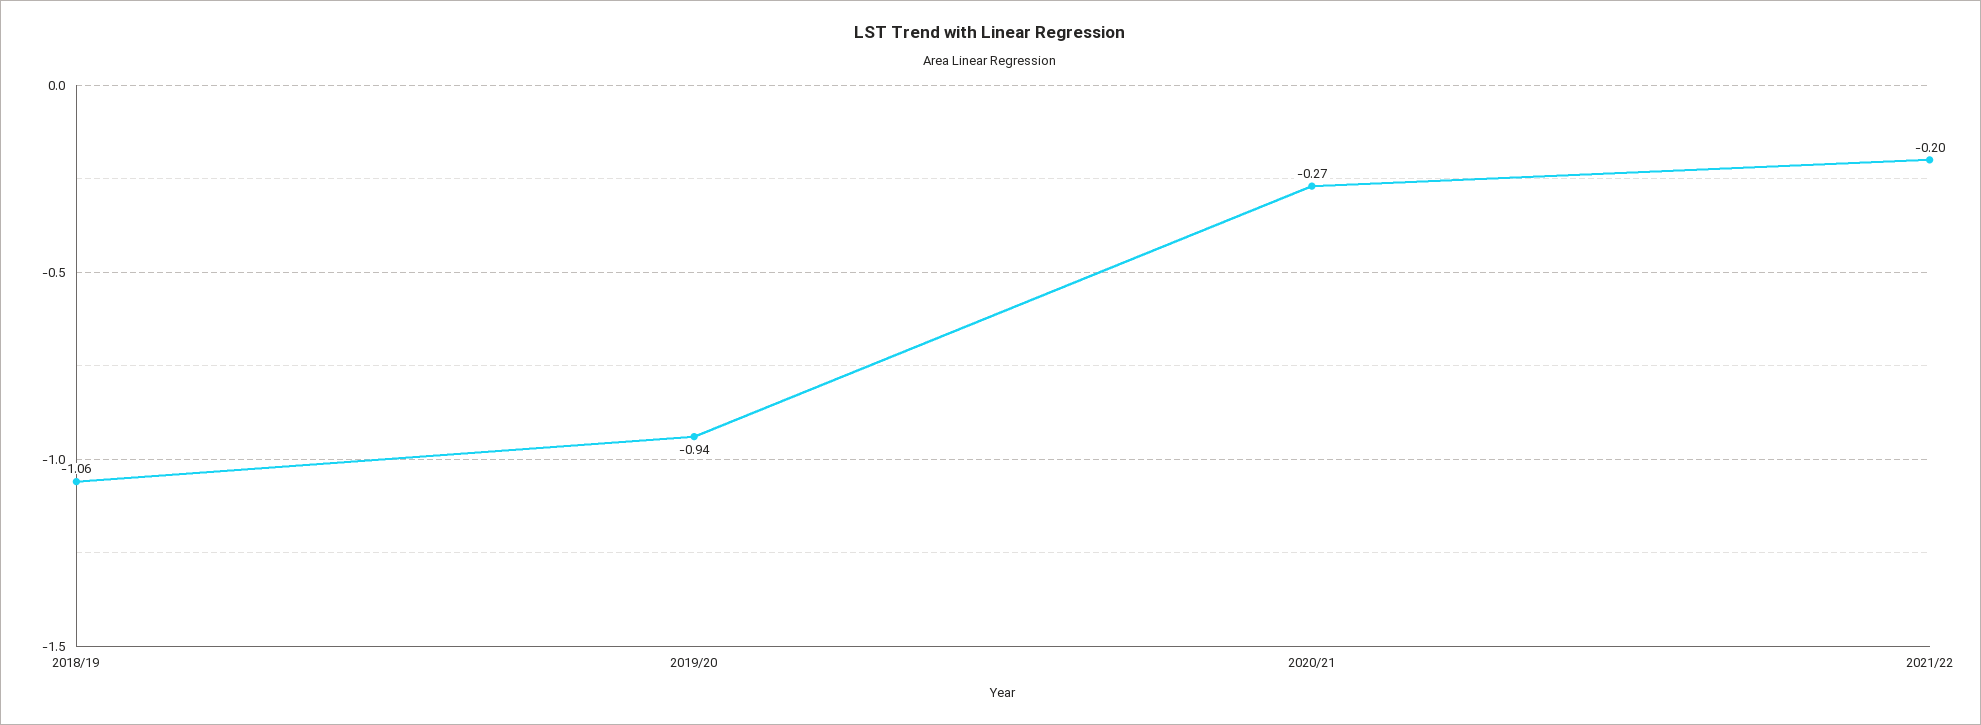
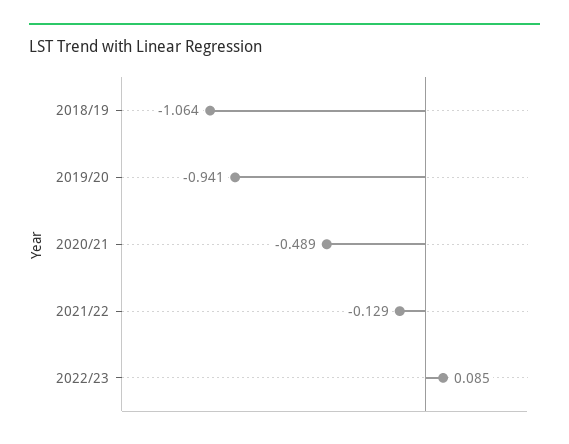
2020/21: -0.27 -> -0.489
2021/22: -0.2 -> -0.129
2022/23: none -> 0.085

